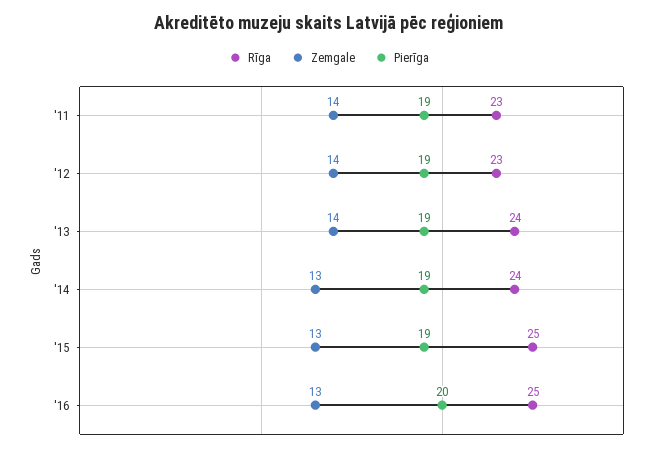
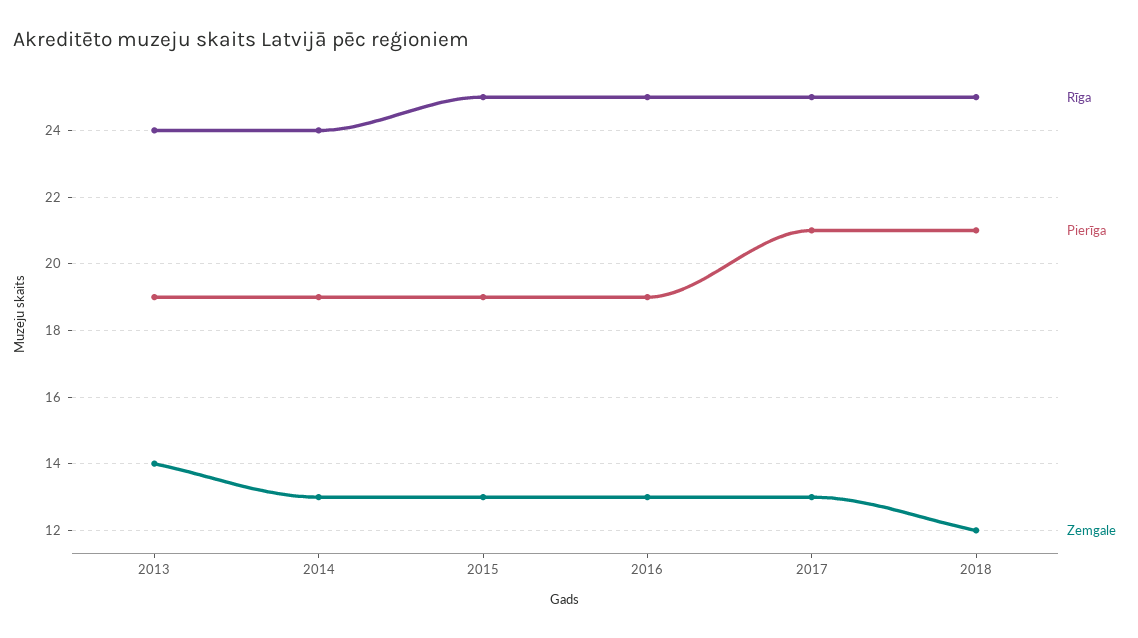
Rīga, '11: 23 -> none
Zemgale, '11: 14 -> none
Pierīga, '11: 19 -> none
Rīga, '12: 23 -> none
Zemgale, '12: 14 -> none
Pierīga, '12: 19 -> none
Pierīga, '16: 20 -> 19
Rīga, 2017: none -> 25
Pierīga, 2017: none -> 21
Zemgale, 2017: none -> 13
Rīga, 2018: none -> 25
Pierīga, 2018: none -> 21
Zemgale, 2018: none -> 12

